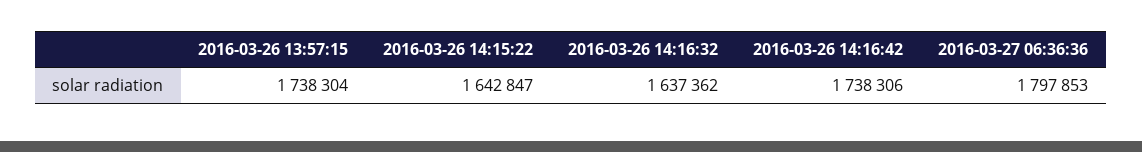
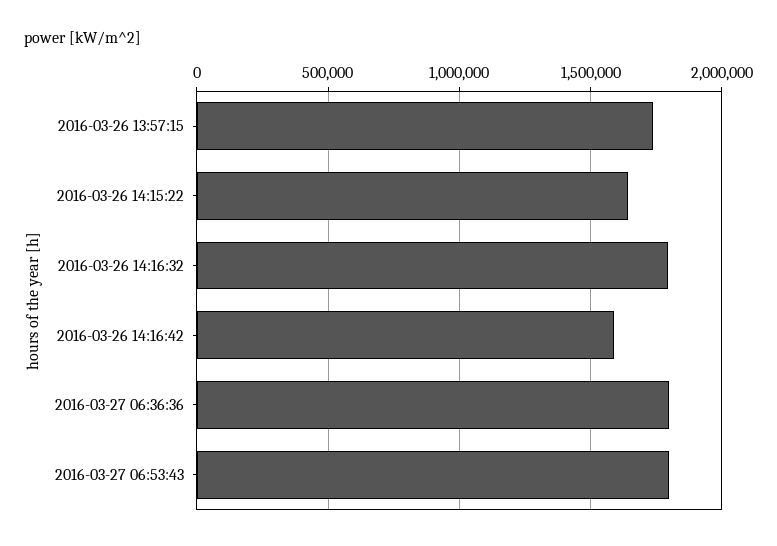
2016-03-26 14:16:32: 1637362 -> 1800000
2016-03-26 14:16:42: 1738306 -> 1600000
2016-03-27 06:53:43: none -> 1800000

